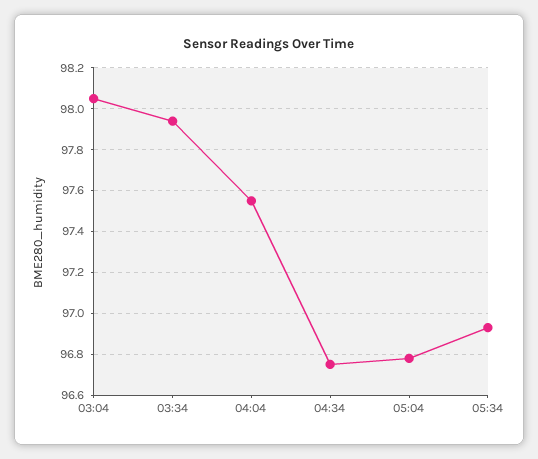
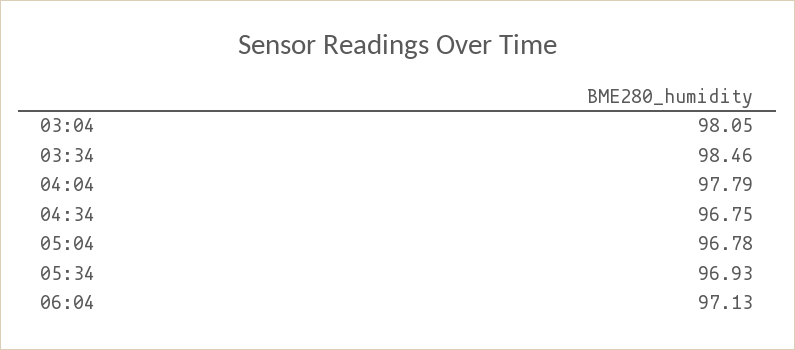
03:34: 97.95 -> 98.46
04:04: 97.55 -> 97.79
06:04: none -> 97.13

